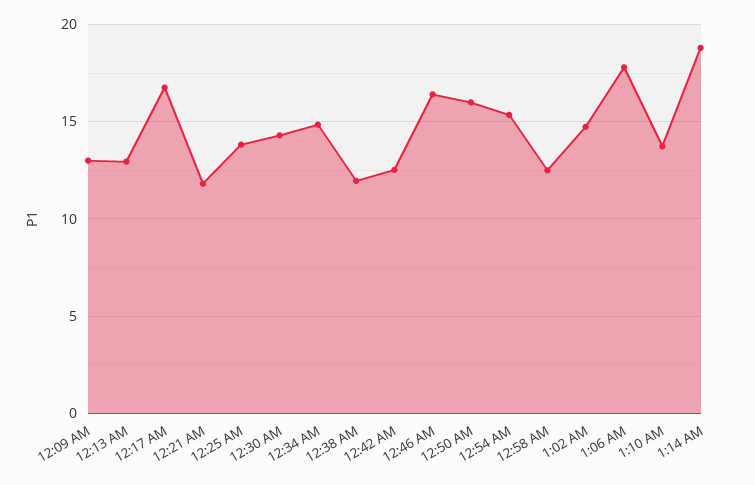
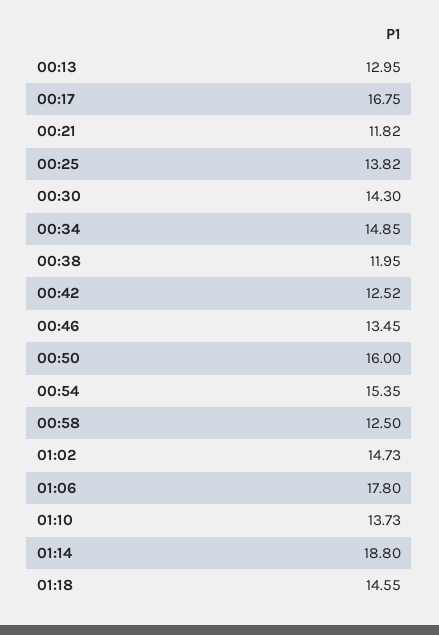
12:09 AM: 13 -> none
12:46 AM: 16.5 -> 13.45
01:18: none -> 14.55

